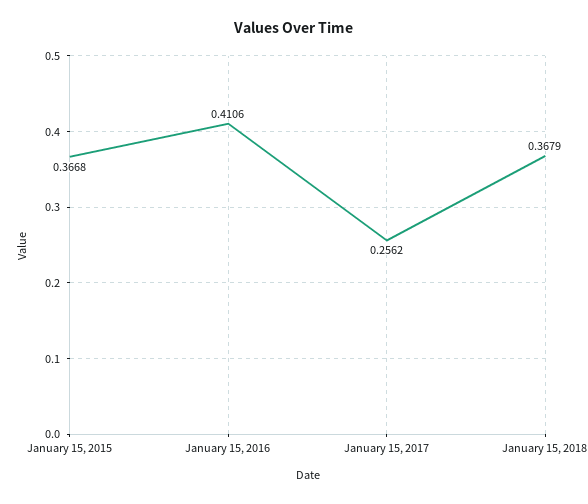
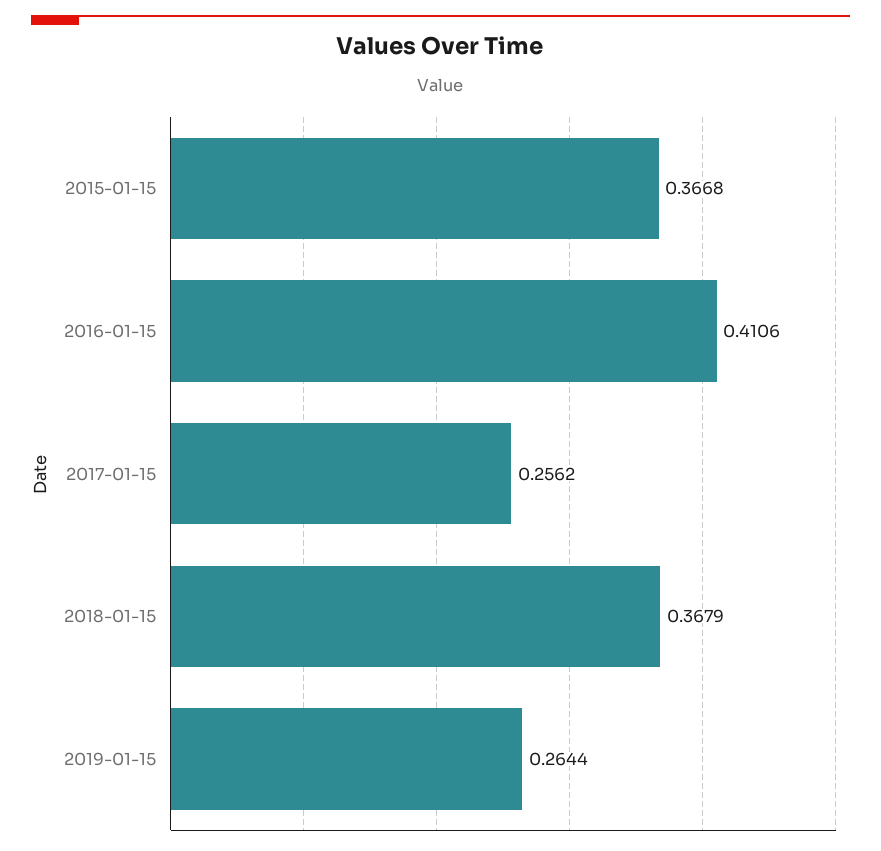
2019-01-15: none -> 0.2644

